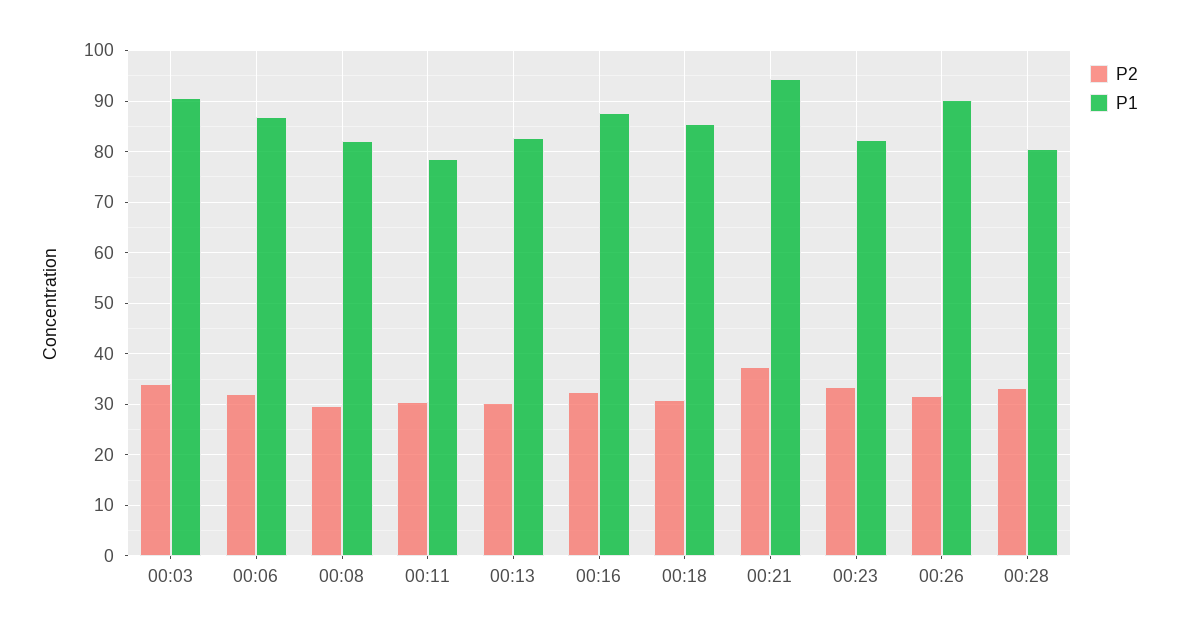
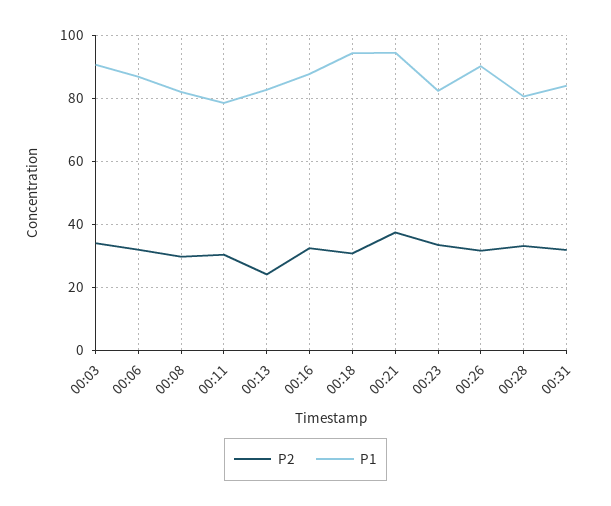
P2, 00:13: 30 -> 24
P1, 00:18: 86 -> 94
P2, 00:31: none -> 32
P1, 00:31: none -> 84

